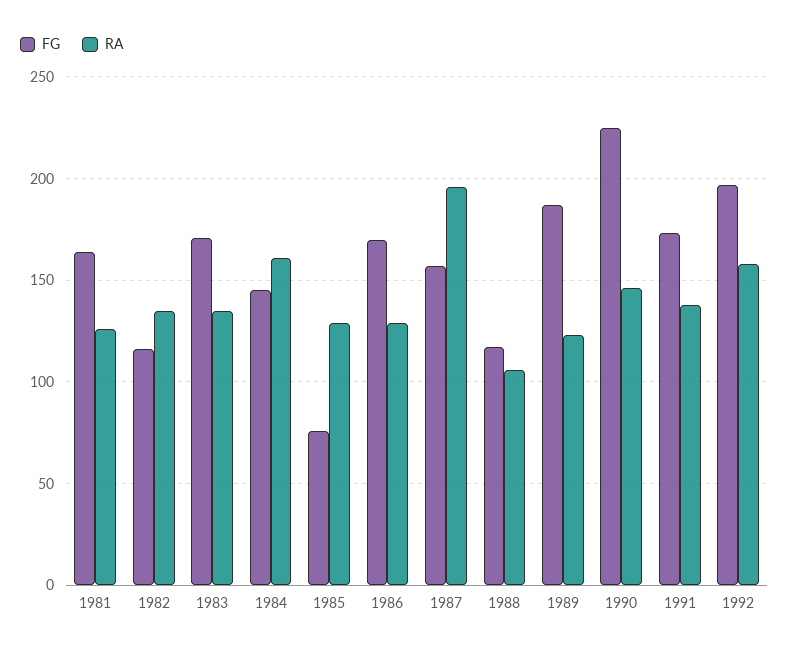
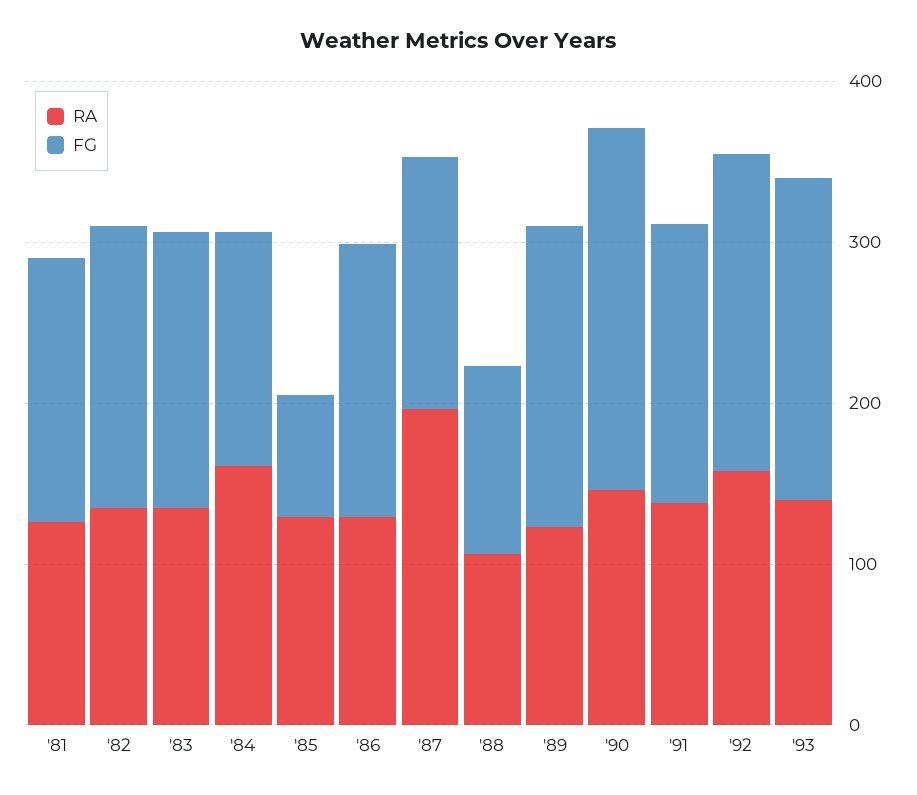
FG, 1982: 115 -> 180
RA, '93: none -> 140
FG, '93: none -> 200

